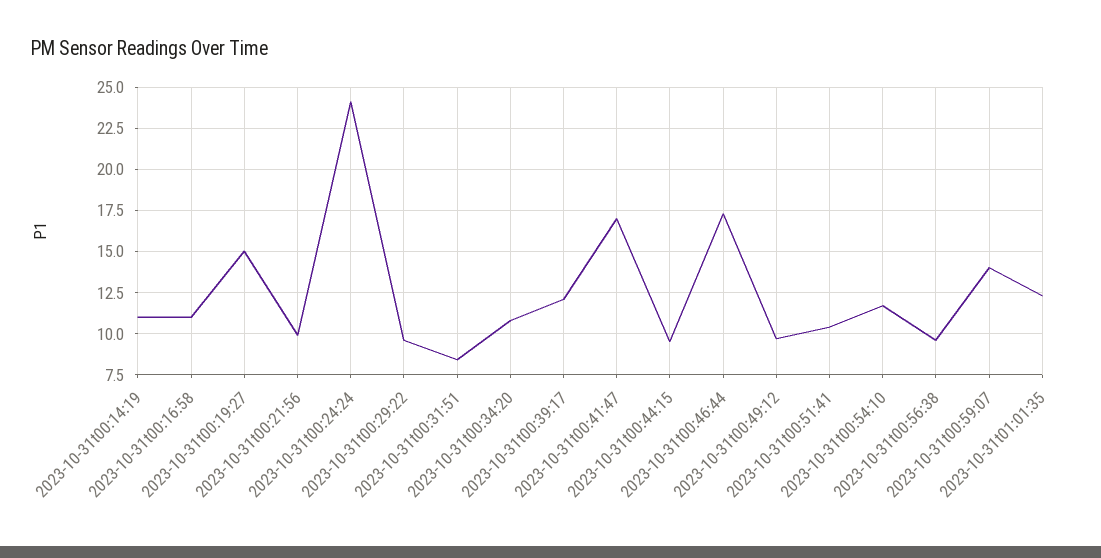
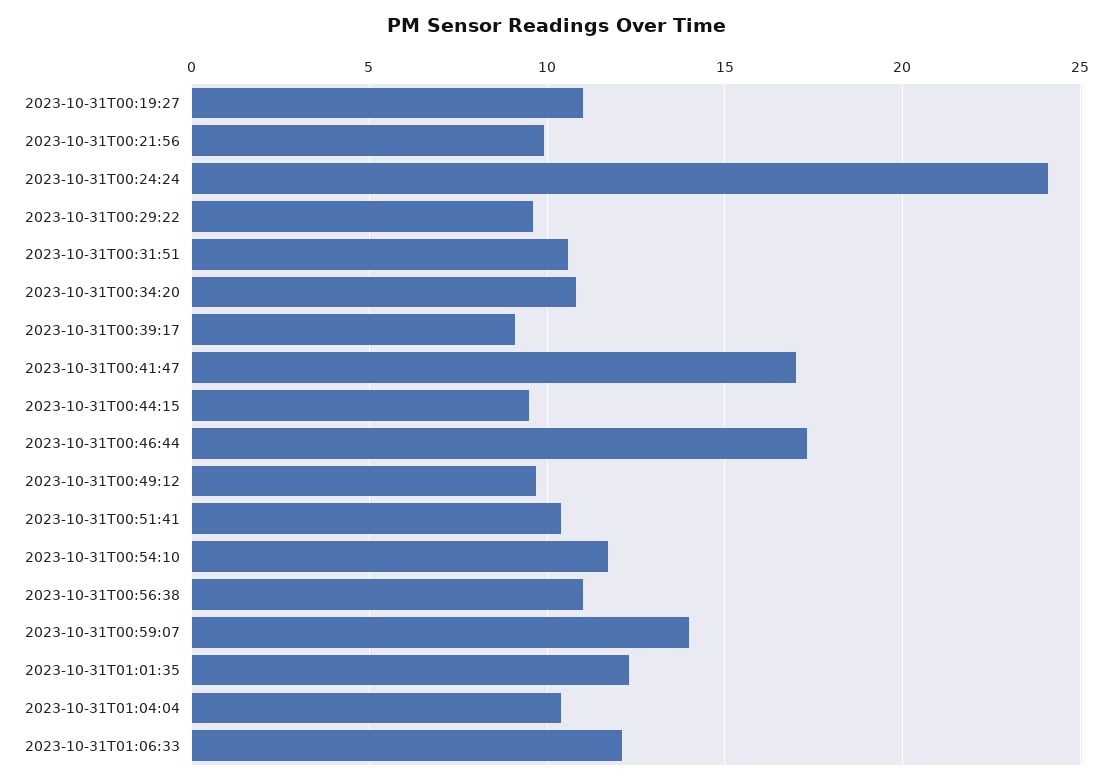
2023-10-31t00:14:19: 11 -> none
2023-10-31t00:16:58: 11 -> none
2023-10-31t00:19:27: 15 -> 11
2023-10-31t00:31:51: 8.5 -> 10.5
2023-10-31t00:39:17: 12 -> 9
2023-10-31t00:56:38: 9.5 -> 11
2023-10-31T01:04:04: none -> 10.5
2023-10-31T01:06:33: none -> 12

